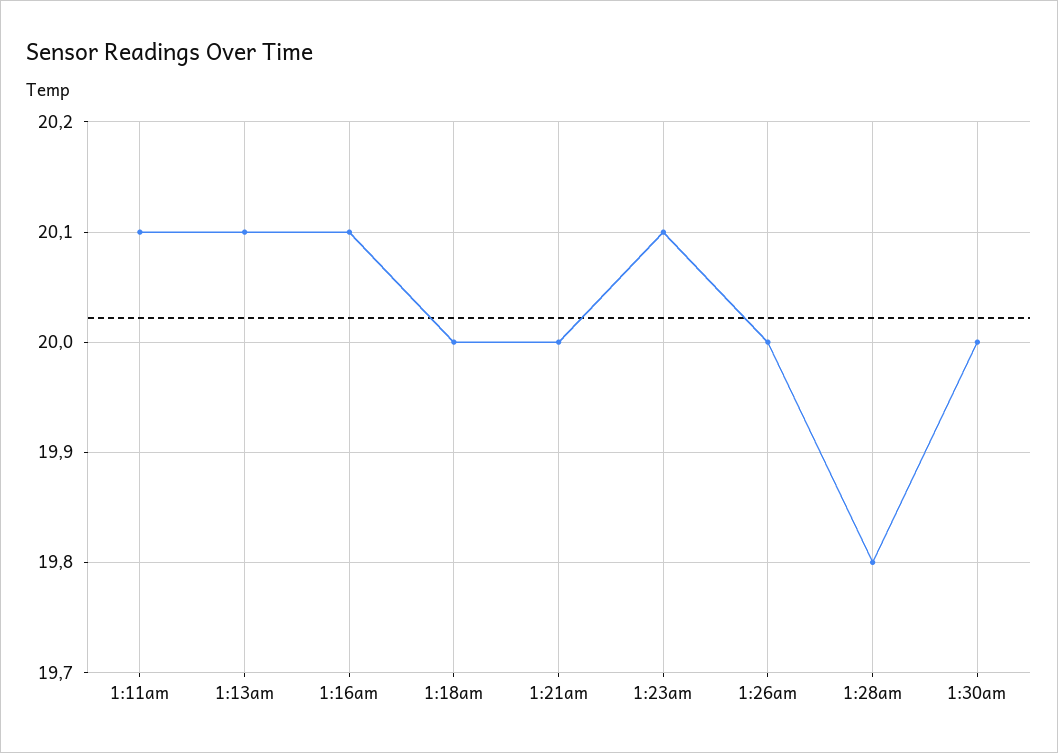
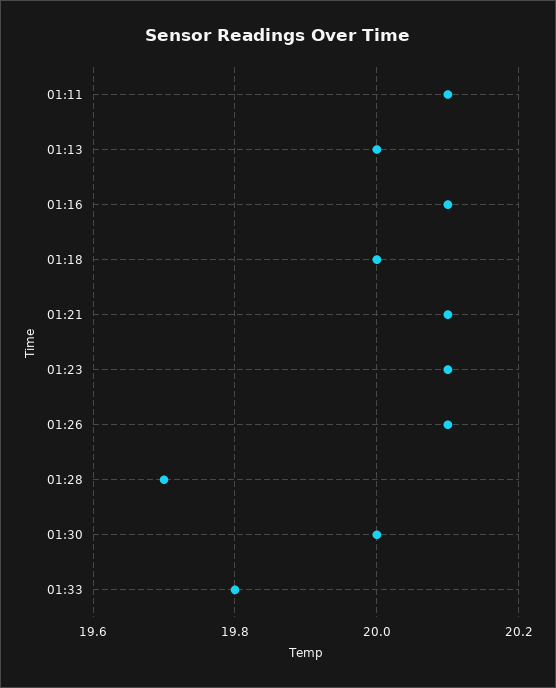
1:13am: 20.1 -> 20
1:21am: 20 -> 20.1
1:26am: 20 -> 20.1
1:28am: 19.8 -> 19.7
01:33: none -> 19.8

